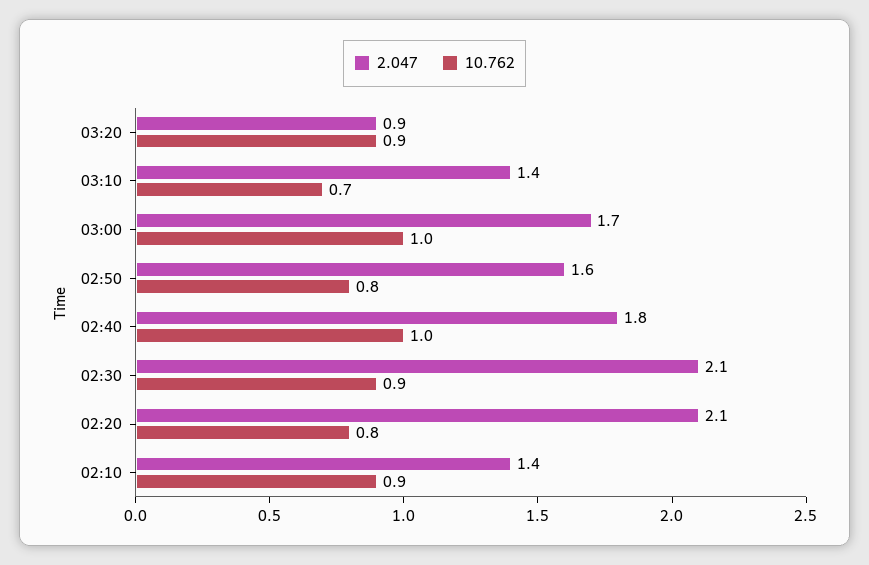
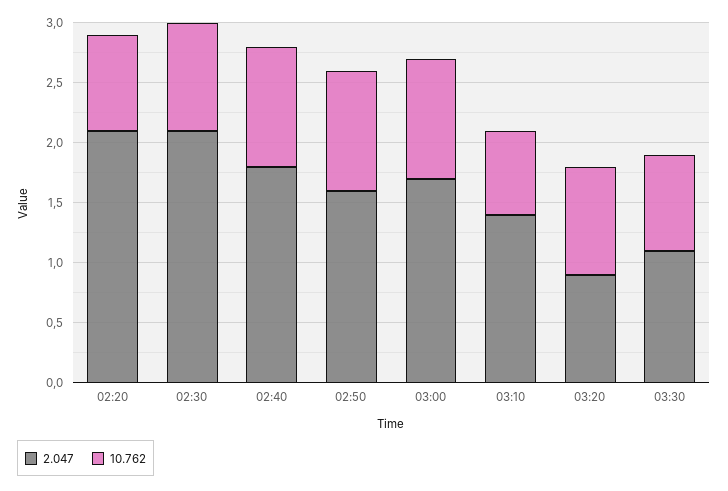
10.762, 02:50: 0.8 -> 1
2.047, 02:10: 1.4 -> none
10.762, 02:10: 0.9 -> none
2.047, 03:30: none -> 1.1
10.762, 03:30: none -> 0.8

